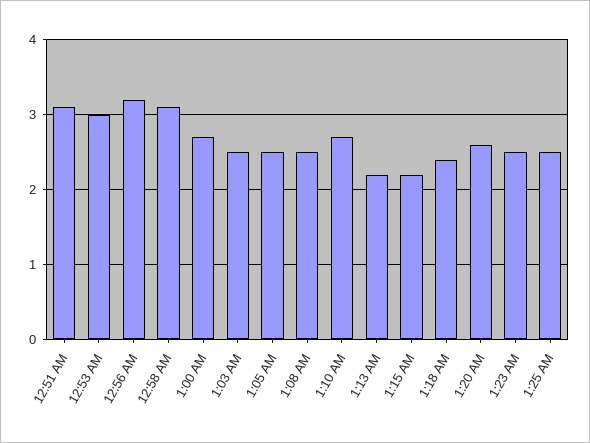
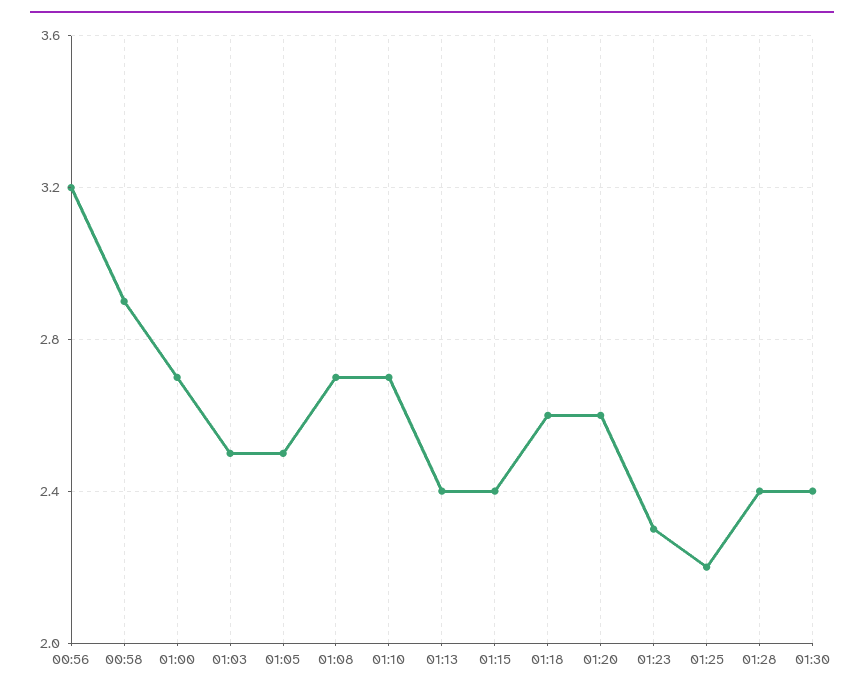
12:51 AM: 3.1 -> none
12:53 AM: 3 -> none
12:58 AM: 3.1 -> 2.9
1:08 AM: 2.5 -> 2.7
1:13 AM: 2.2 -> 2.4
1:15 AM: 2.2 -> 2.4
1:18 AM: 2.4 -> 2.6
1:23 AM: 2.5 -> 2.3
1:25 AM: 2.5 -> 2.2
01:28: none -> 2.4
01:30: none -> 2.4

